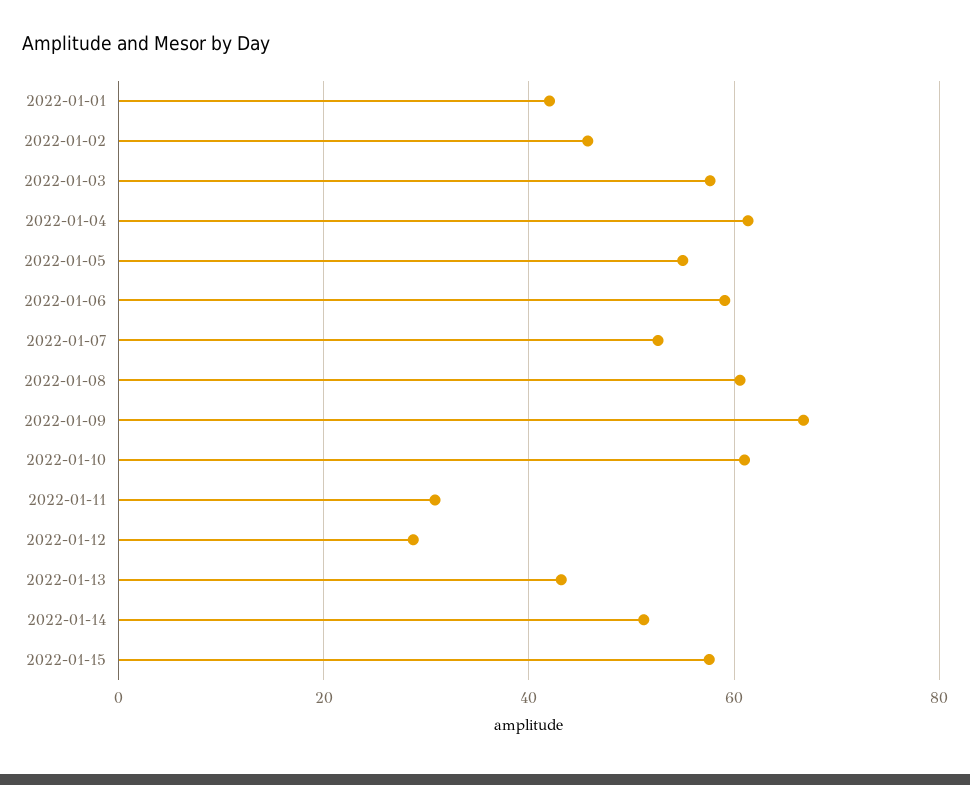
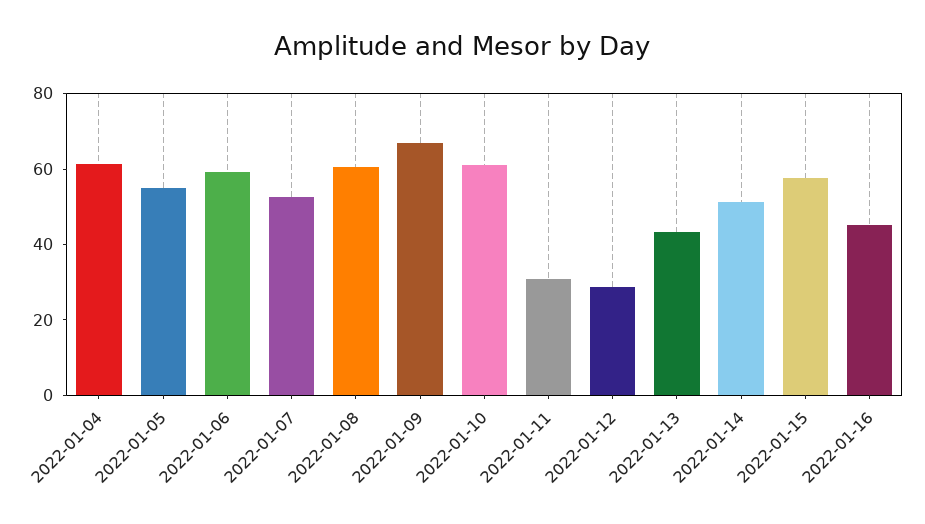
2022-01-01: 42 -> none
2022-01-02: 46 -> none
2022-01-03: 58 -> none
2022-01-16: none -> 45

